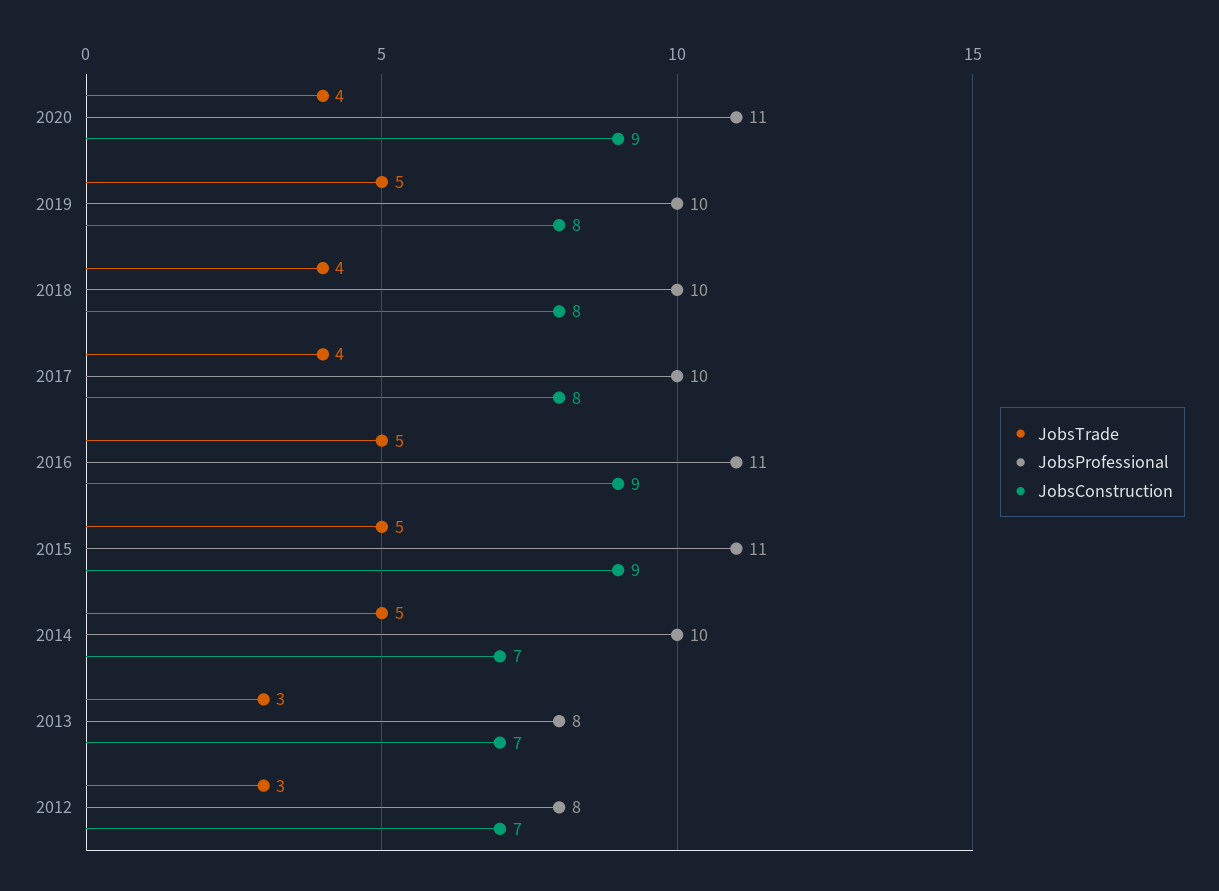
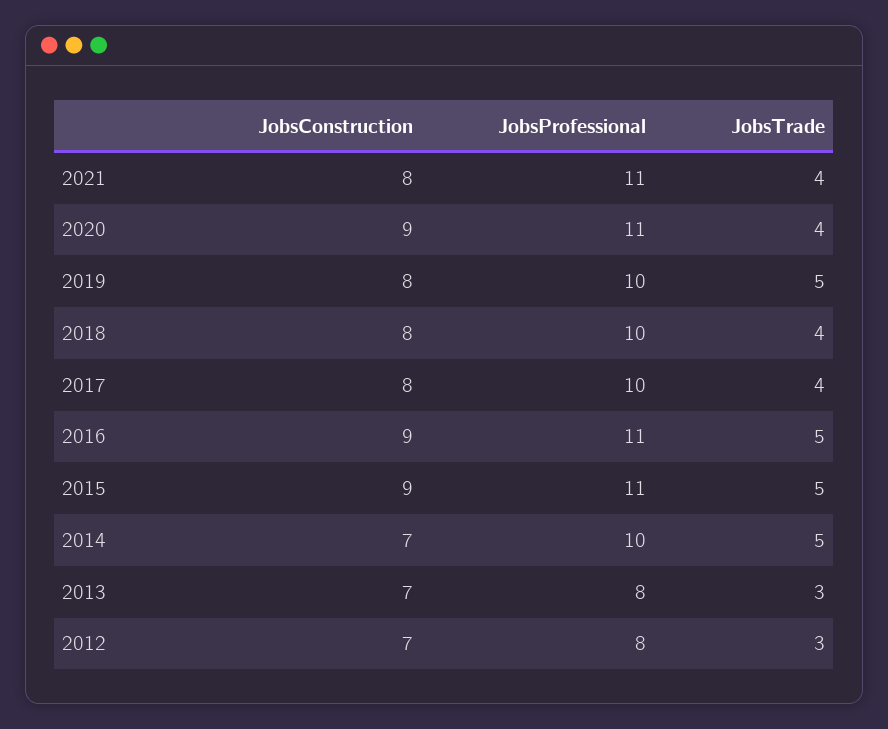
JobsConstruction, 2021: none -> 8
JobsProfessional, 2021: none -> 11
JobsTrade, 2021: none -> 4

